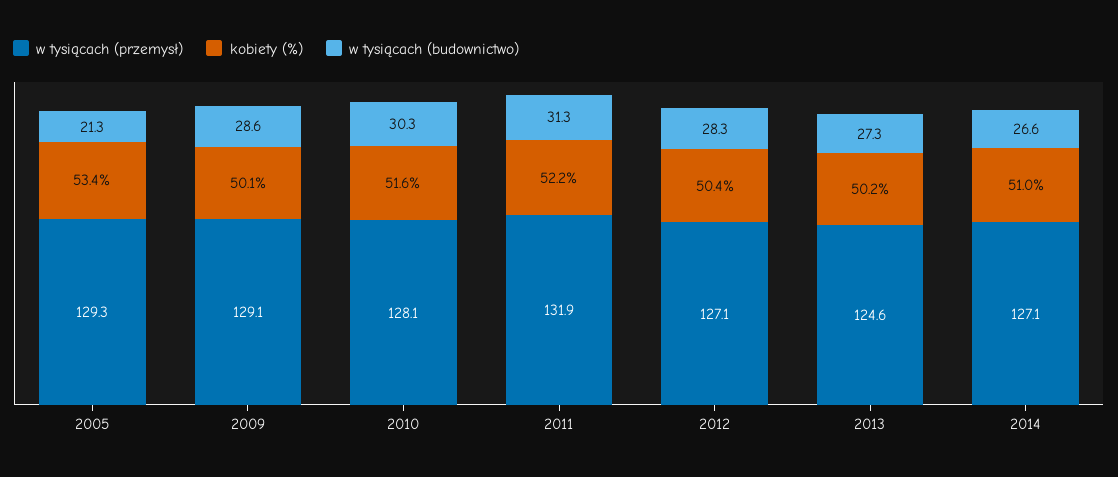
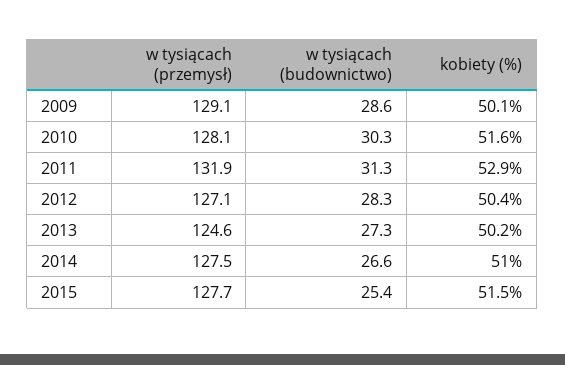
w tysiącach (przemysł), 2005: 129.3 -> none
kobiety (%), 2005: 53.4 -> none
w tysiącach (budownictwo), 2005: 21.3 -> none
kobiety (%), 2011: 52.2 -> 52.9
w tysiącach (przemysł), 2014: 127.1 -> 127.5
w tysiącach (przemysł), 2015: none -> 127.7
w tysiącach (budownictwo), 2015: none -> 25.4
kobiety (%), 2015: none -> 51.5

